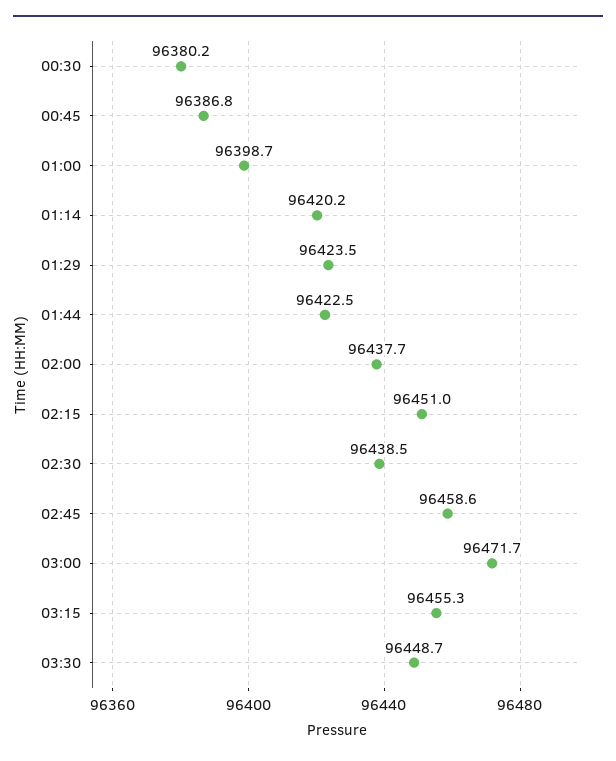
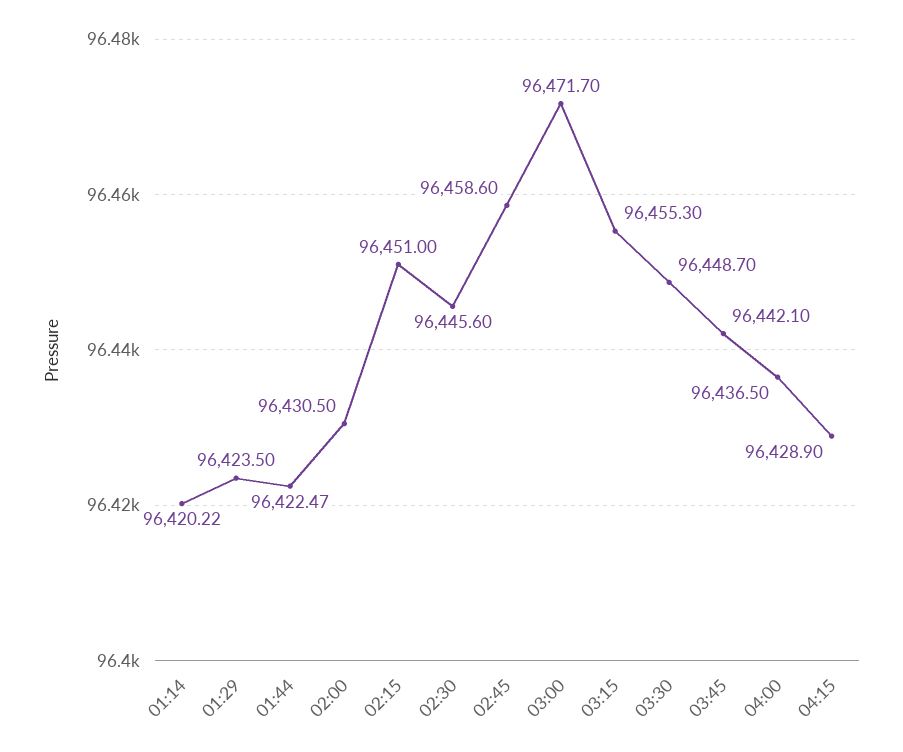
00:30: 96380.2 -> none
00:45: 96386.8 -> none
01:00: 96398.7 -> none
02:00: 96437.7 -> 96430.5
02:30: 96438.5 -> 96445.6
03:45: none -> 96442.1
04:00: none -> 96436.5
04:15: none -> 96428.9

